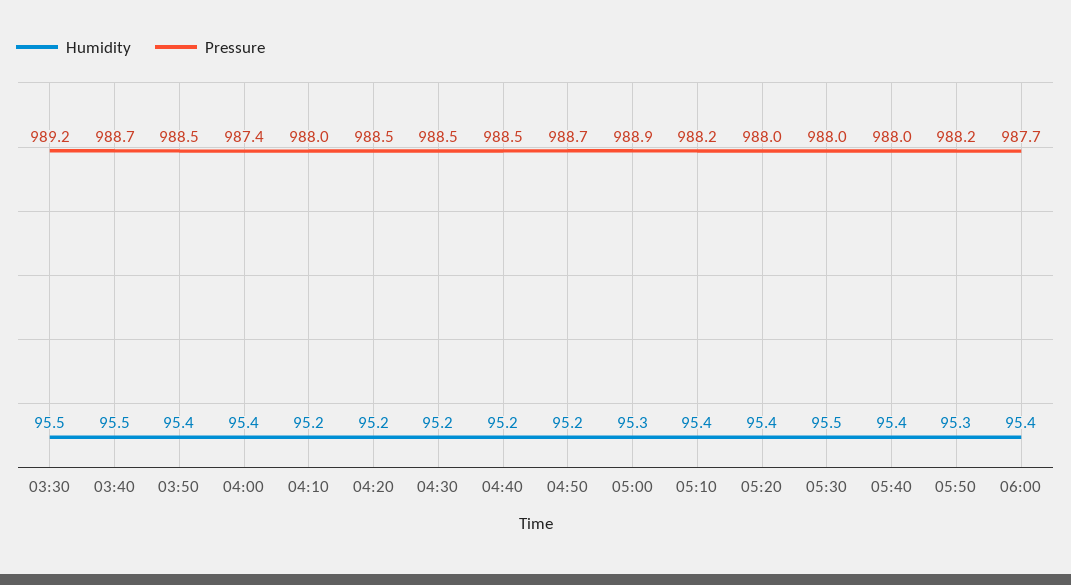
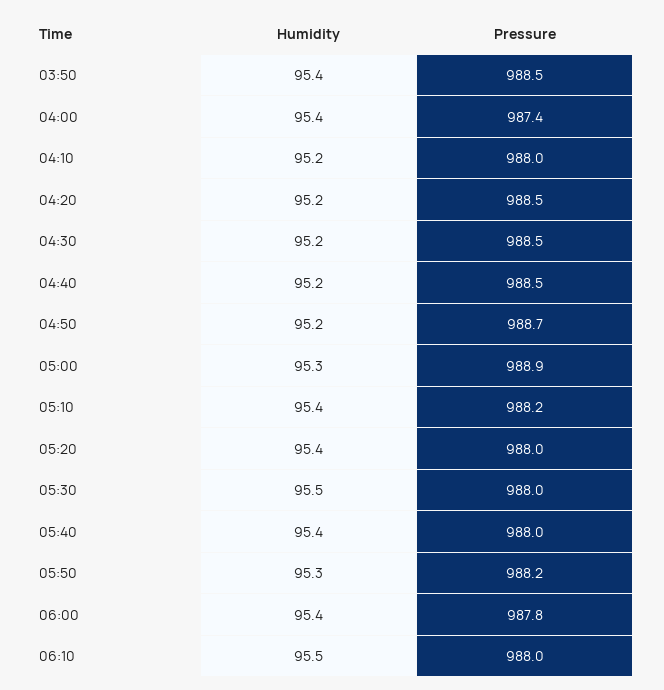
Humidity, 03:30: 95.5 -> none
Pressure, 03:30: 989.2 -> none
Humidity, 03:40: 95.5 -> none
Pressure, 03:40: 988.7 -> none
Pressure, 06:00: 987.7 -> 987.8
Humidity, 06:10: none -> 95.5
Pressure, 06:10: none -> 988

